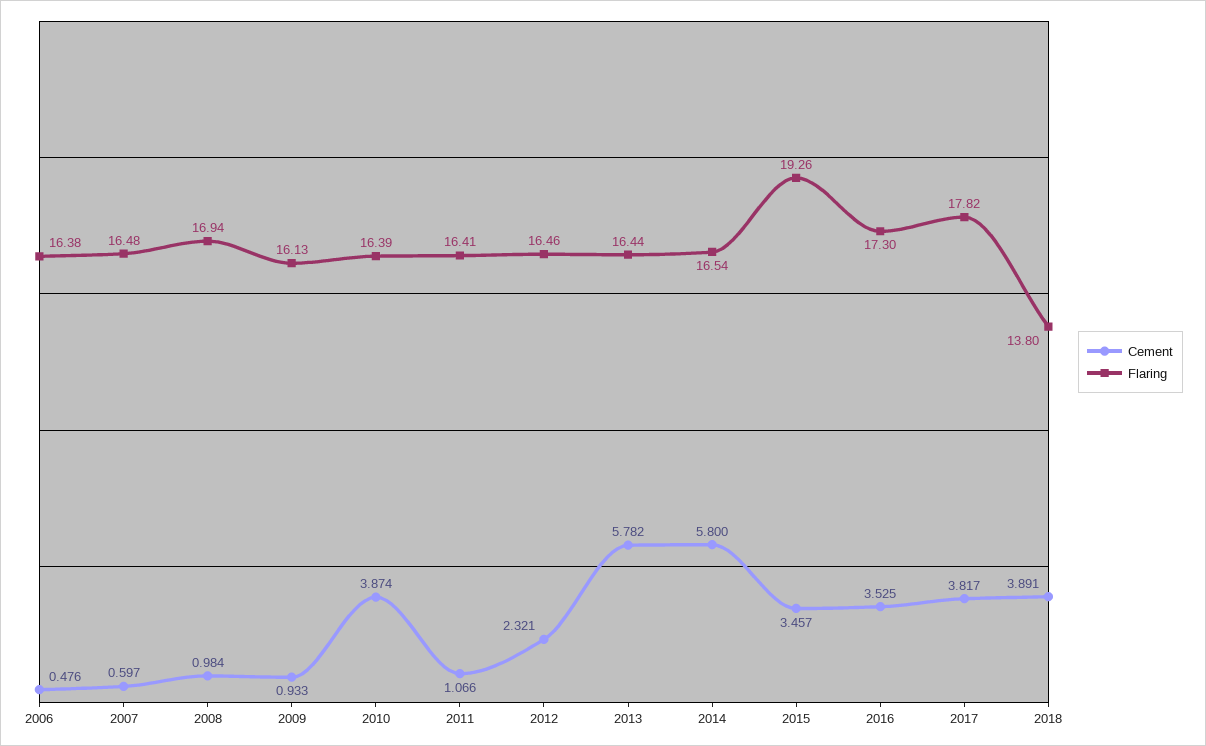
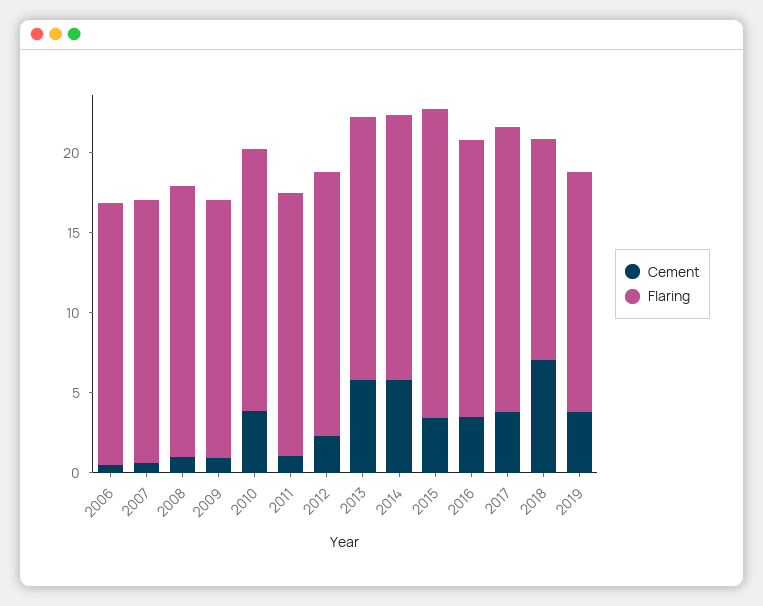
Cement, 2018: 3.891 -> 7
Cement, 2019: none -> 4
Flaring, 2019: none -> 15

